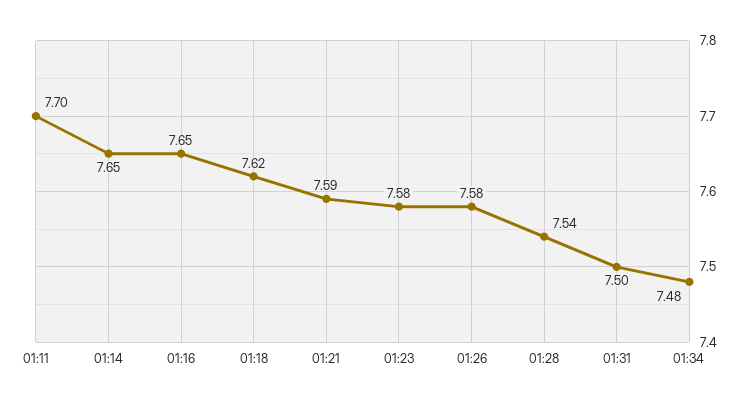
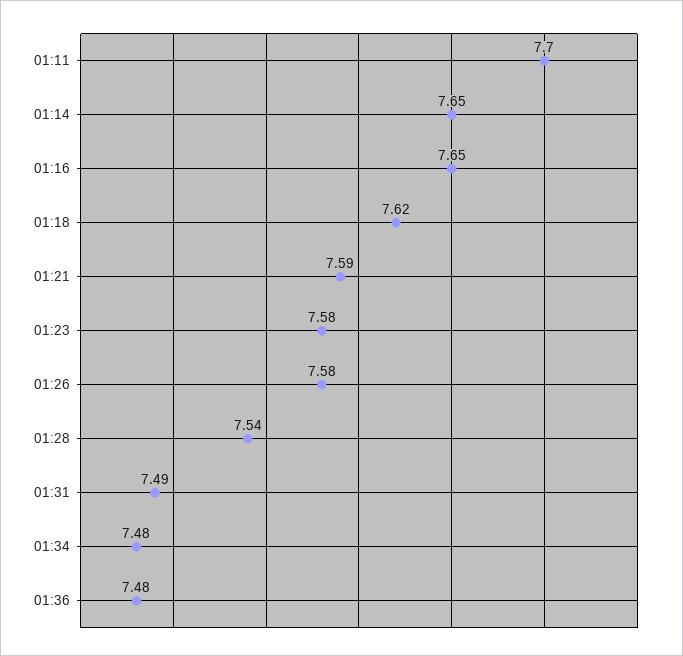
01:31: 7.5 -> 7.49
01:36: none -> 7.48

